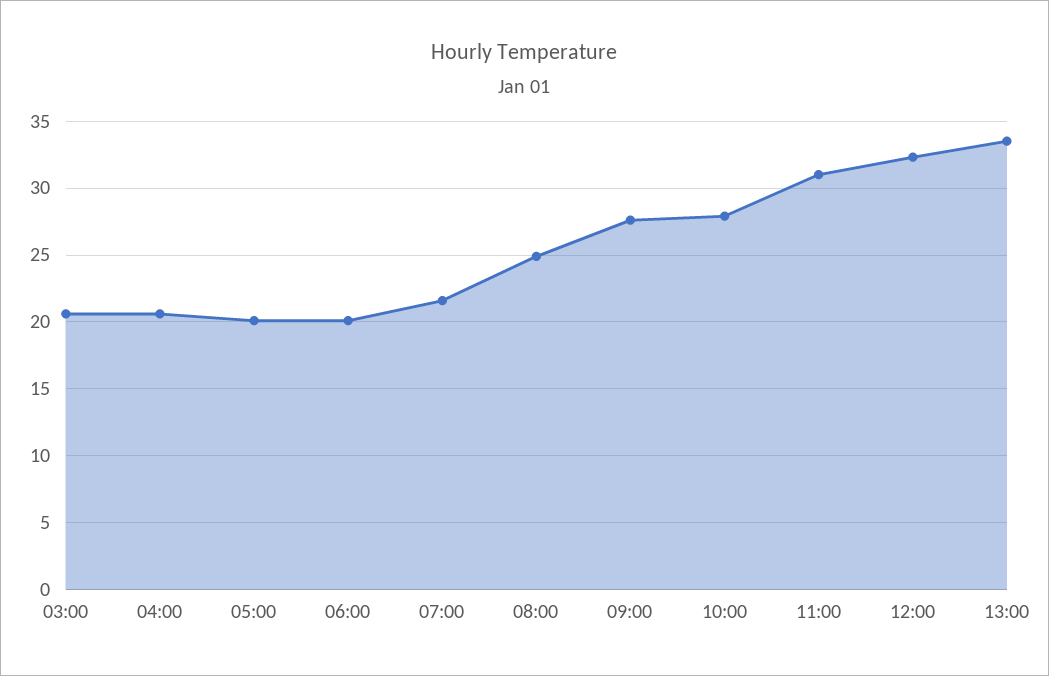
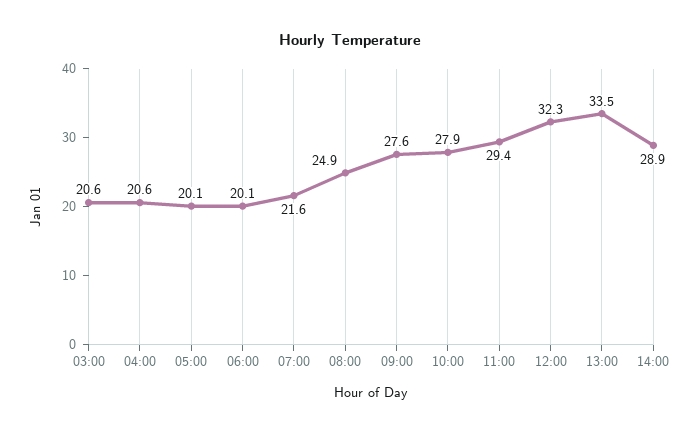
11:00: 31 -> 29.4
14:00: none -> 28.9

